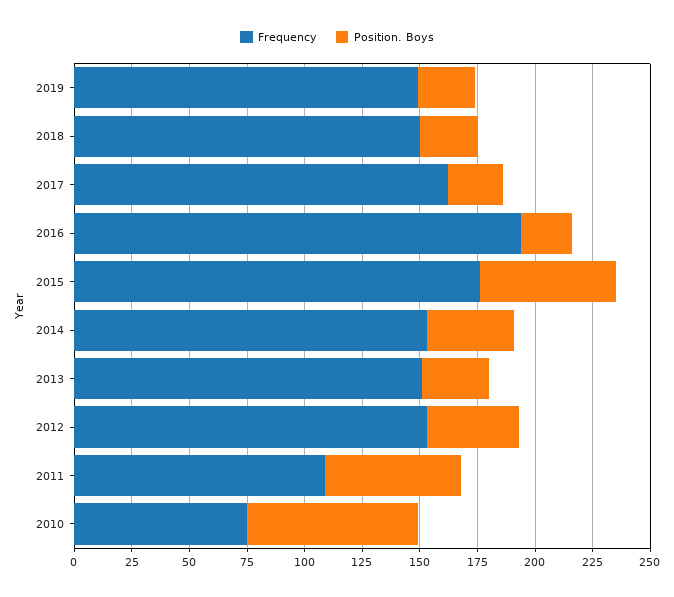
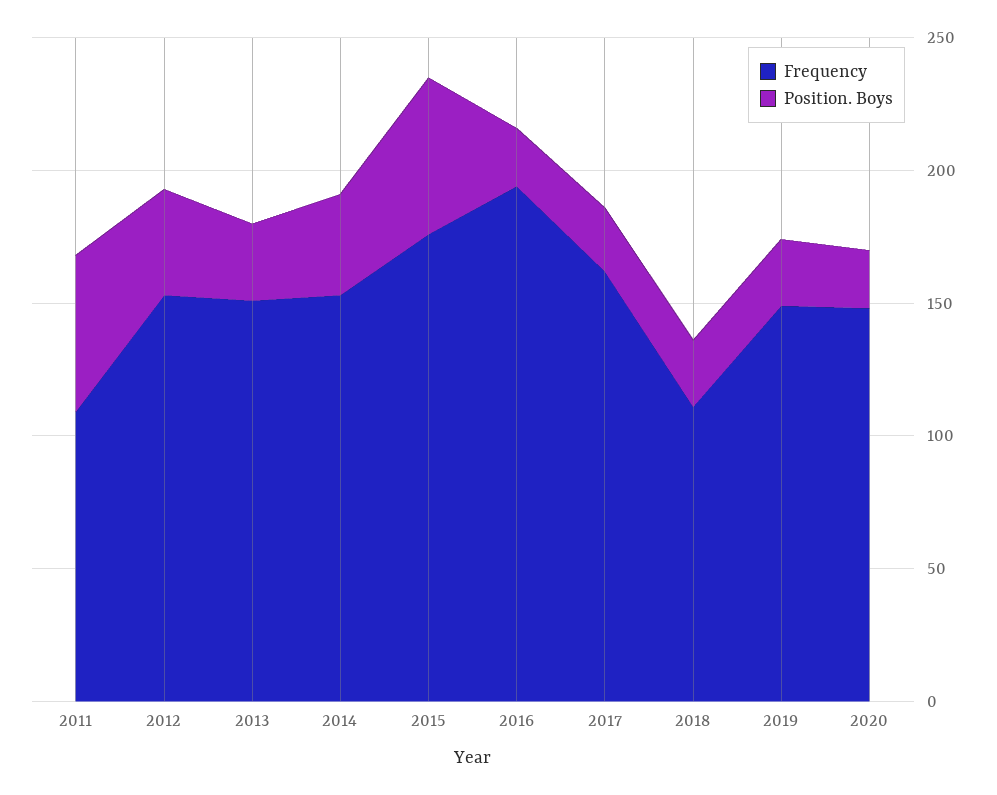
Frequency, 2018: 150 -> 110
Frequency, 2010: 75 -> none
Position. Boys, 2010: 75 -> none
Frequency, 2020: none -> 150
Position. Boys, 2020: none -> 20

